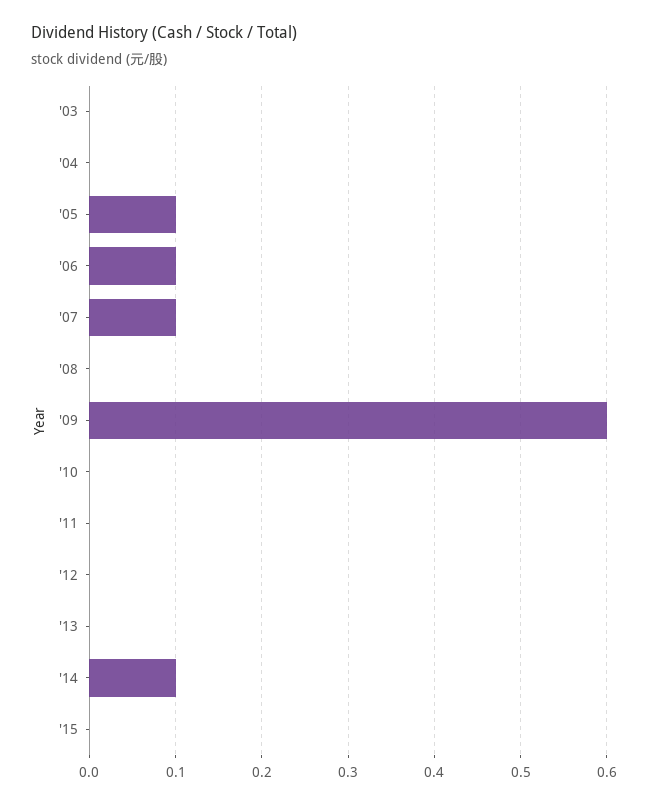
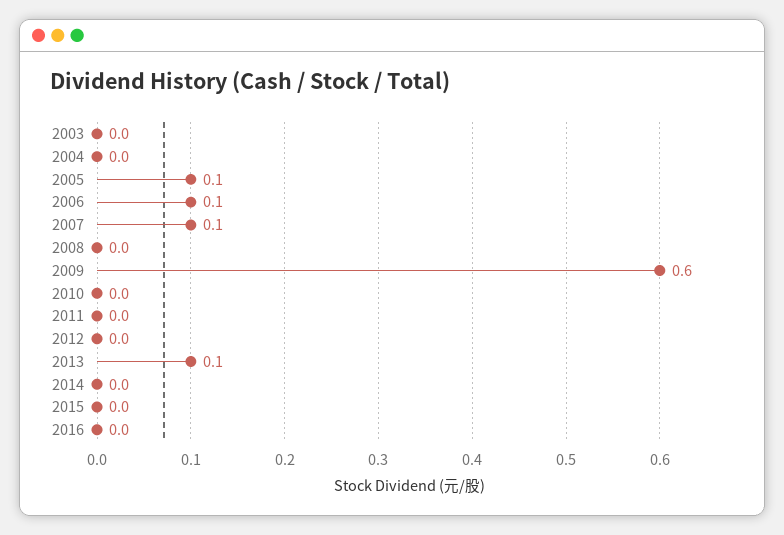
'13: 0 -> 0.1
'14: 0.1 -> 0
2016: none -> 0

